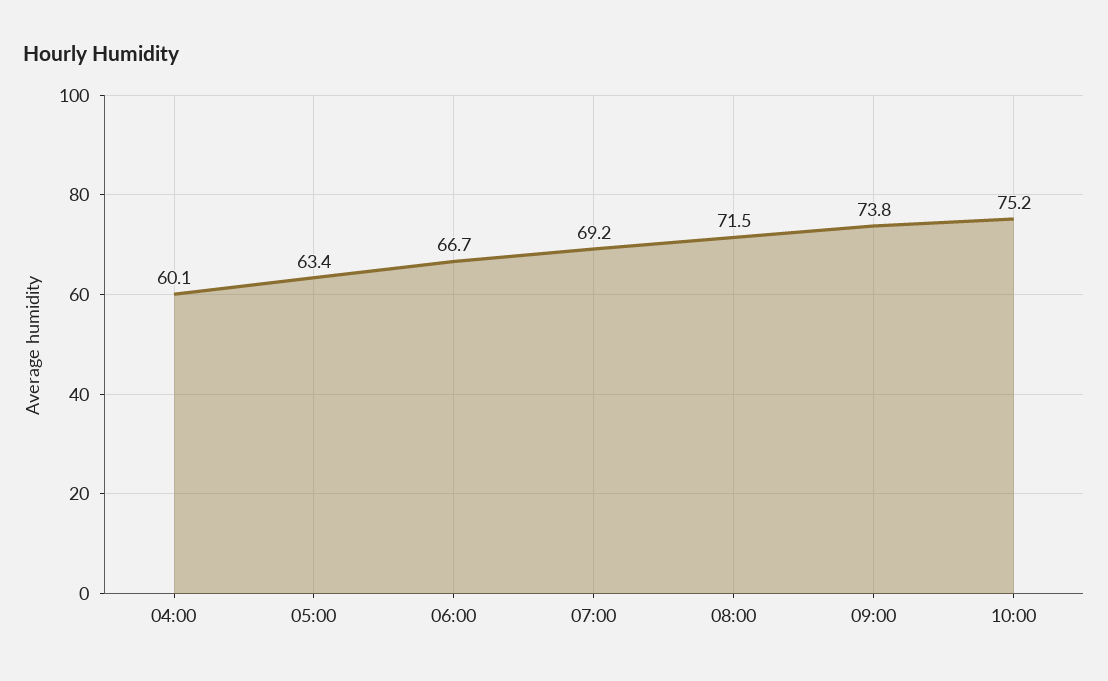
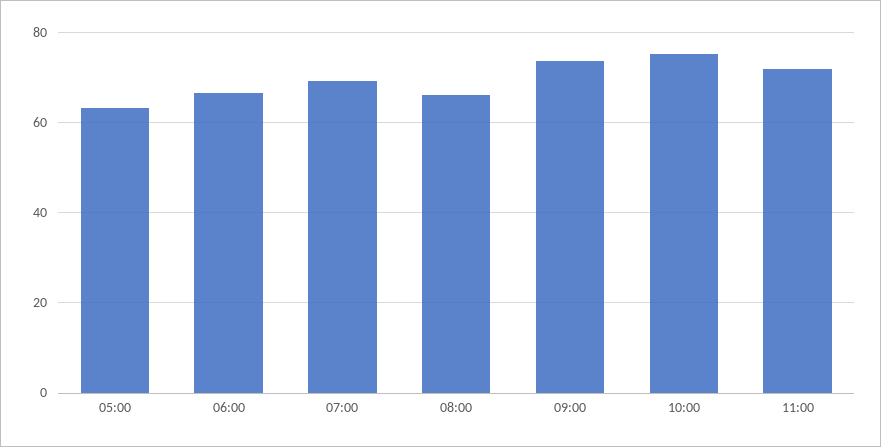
04:00: 60.1 -> none
08:00: 71.5 -> 66
11:00: none -> 72

